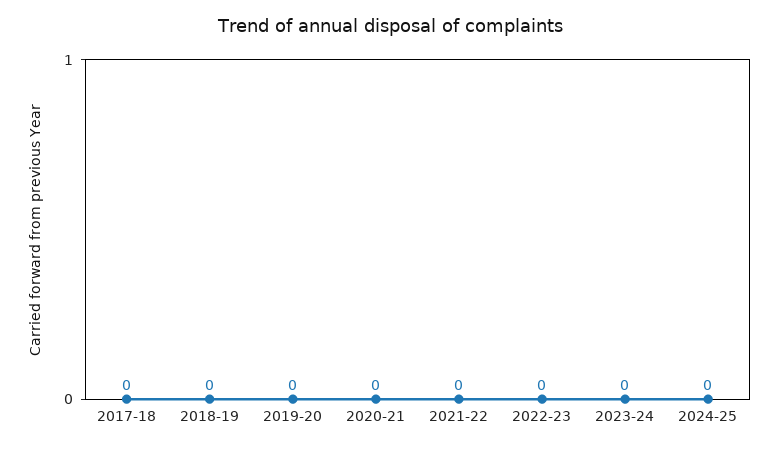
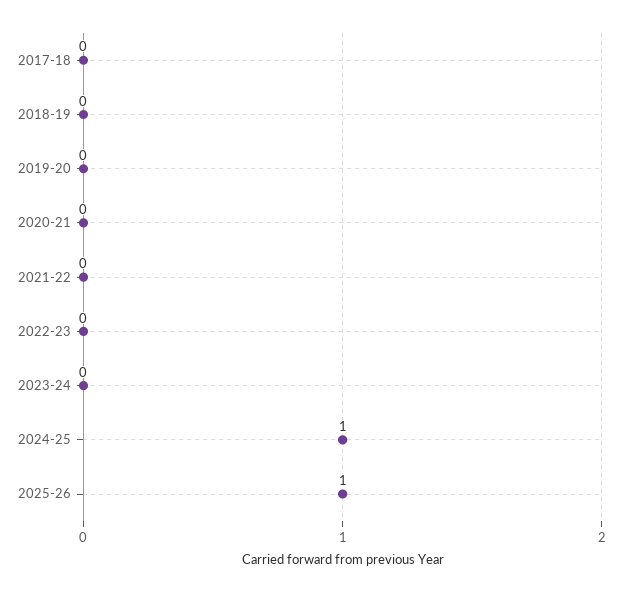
2024-25: 0 -> 1
2025-26: none -> 1

